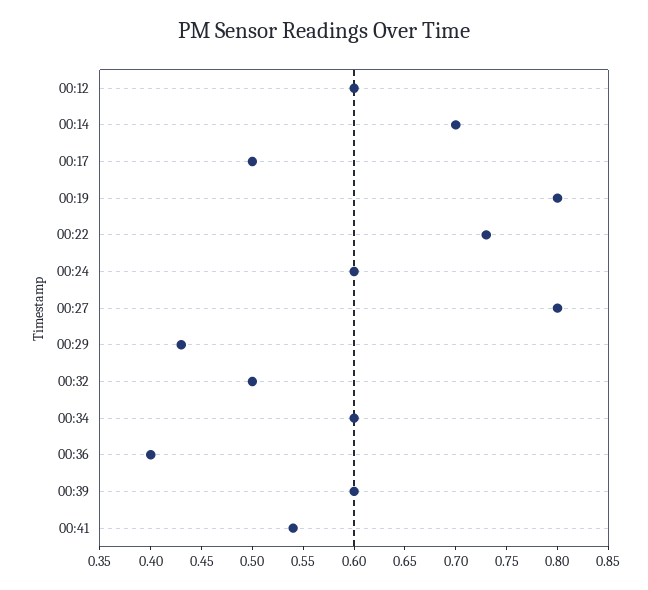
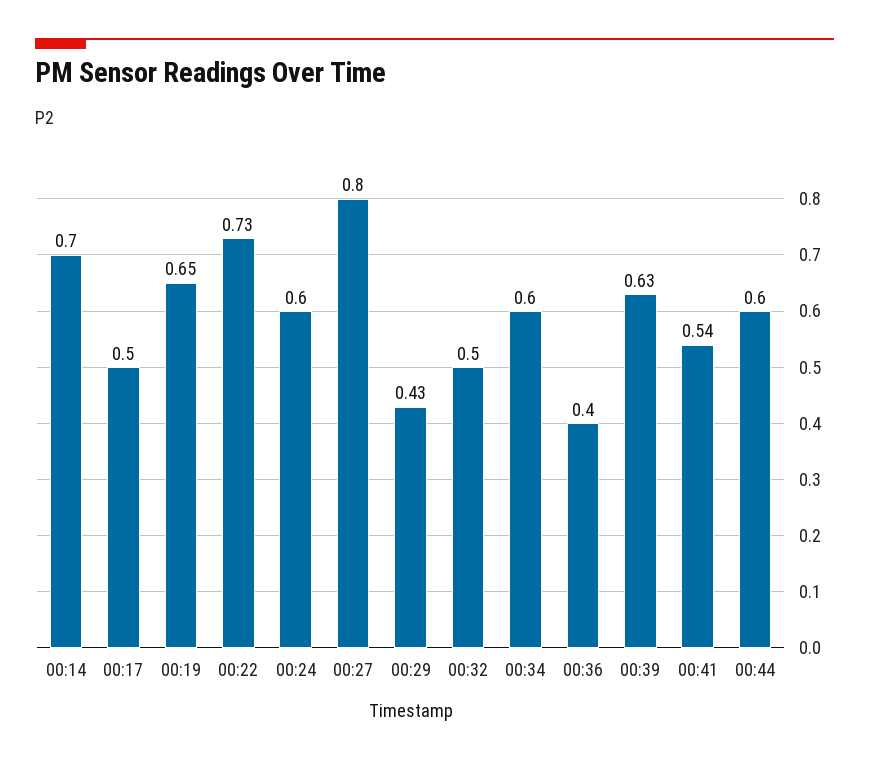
00:12: 0.6 -> none
00:19: 0.8 -> 0.65
00:39: 0.6 -> 0.63
00:44: none -> 0.6

